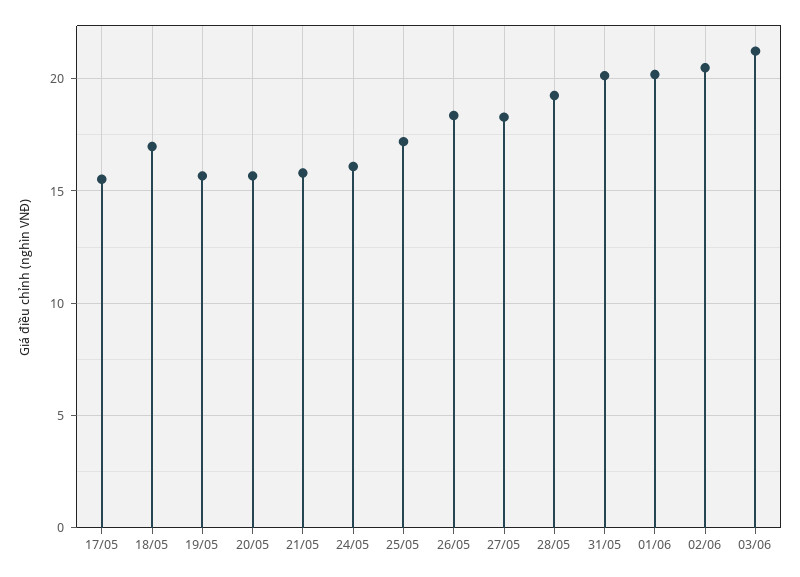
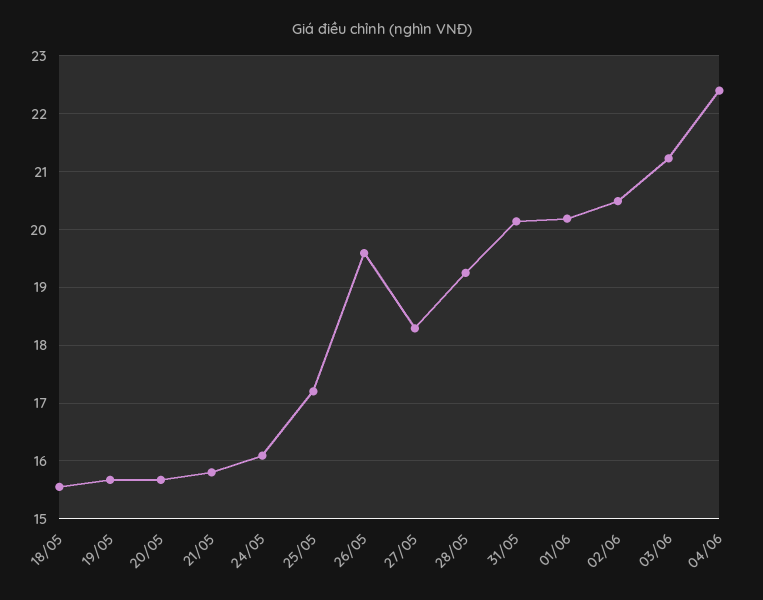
17/05: 15.5 -> none
18/05: 17 -> 15.6
26/05: 18.5 -> 19.6
04/06: none -> 22.4

